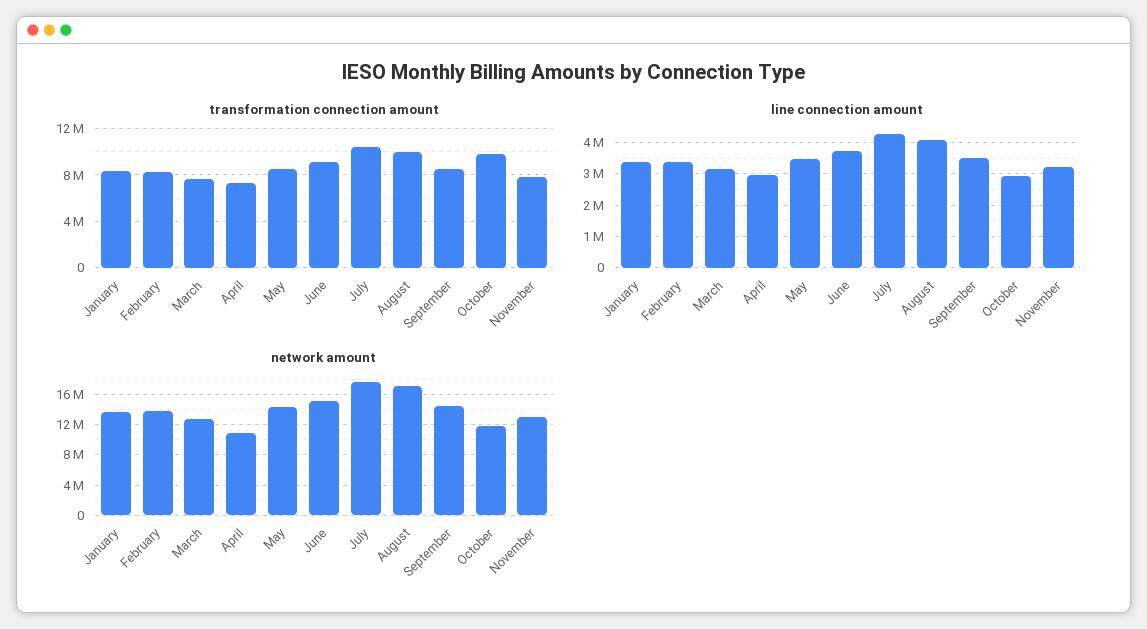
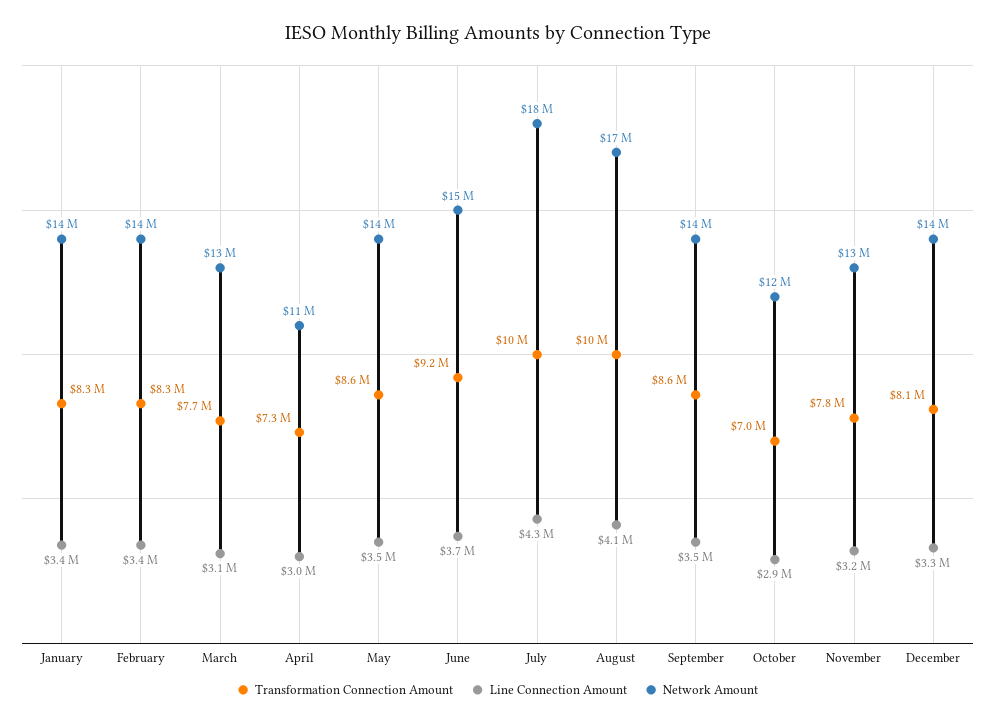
transformation connection amount, October: 10000000 -> 7000000
transformation connection amount, December: none -> 8100000
line connection amount, December: none -> 3300000
network amount, December: none -> 14000000

